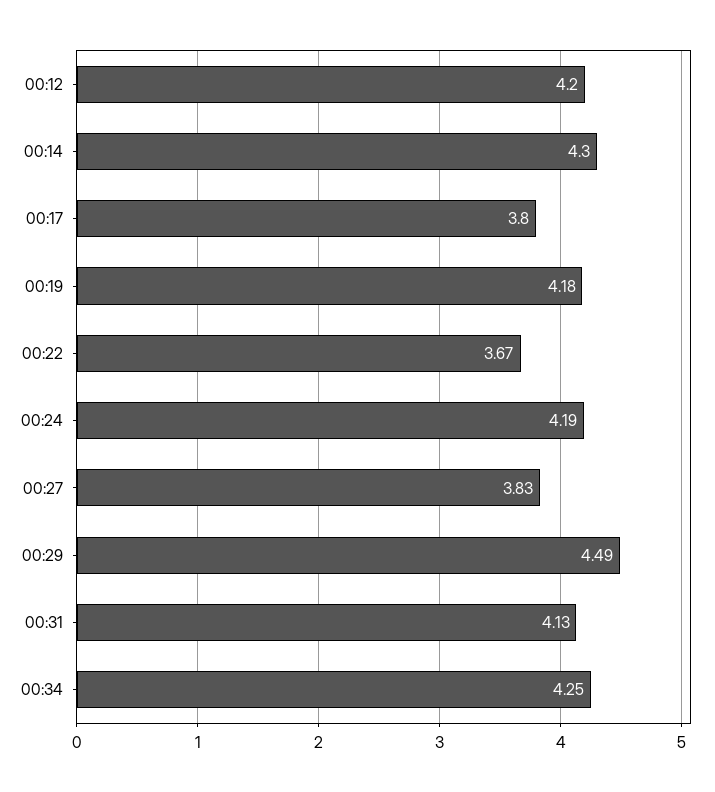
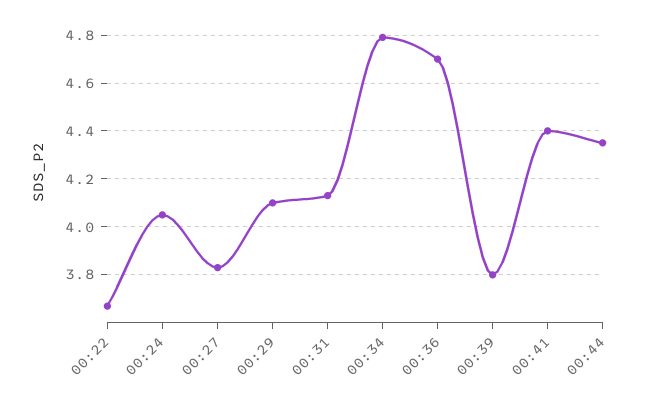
00:12: 4.2 -> none
00:14: 4.3 -> none
00:17: 3.8 -> none
00:19: 4.18 -> none
00:24: 4.19 -> 4.05
00:29: 4.49 -> 4.1
00:34: 4.25 -> 4.8
00:36: none -> 4.7
00:39: none -> 3.8
00:41: none -> 4.4
00:44: none -> 4.35

